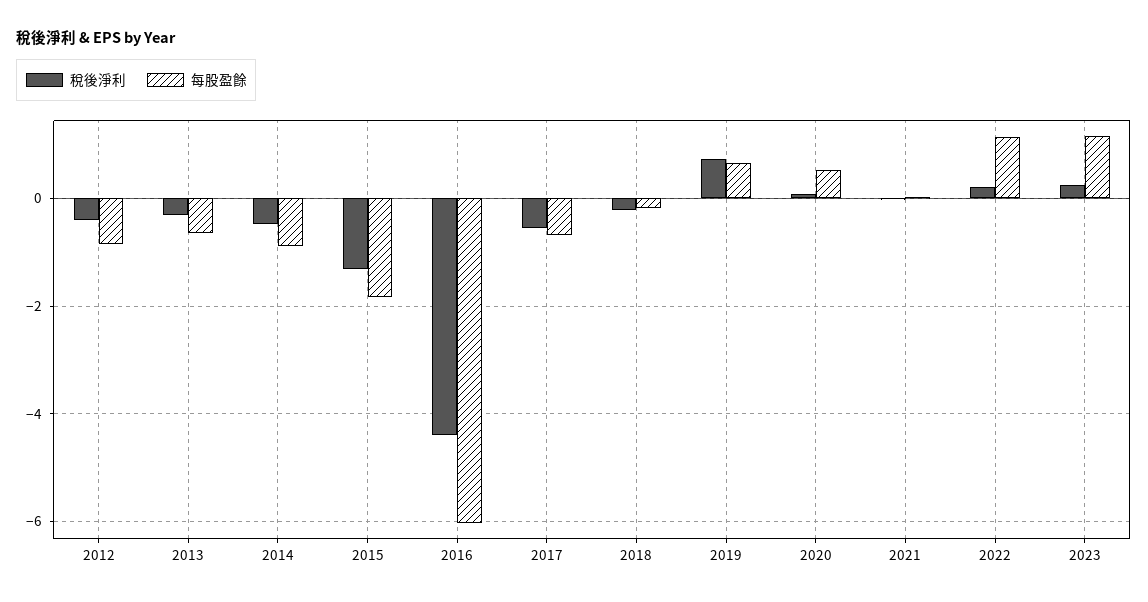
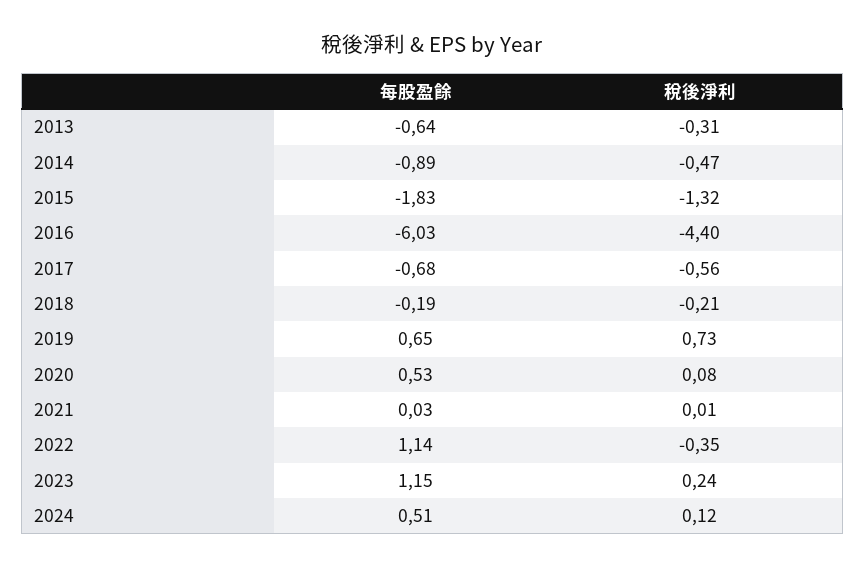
稅後淨利, 2012: -0.4 -> none
每股盈餘, 2012: -0.8 -> none
稅後淨利, 2022: 0.2 -> -0.35
每股盈餘, 2024: none -> 0.51
稅後淨利, 2024: none -> 0.12

